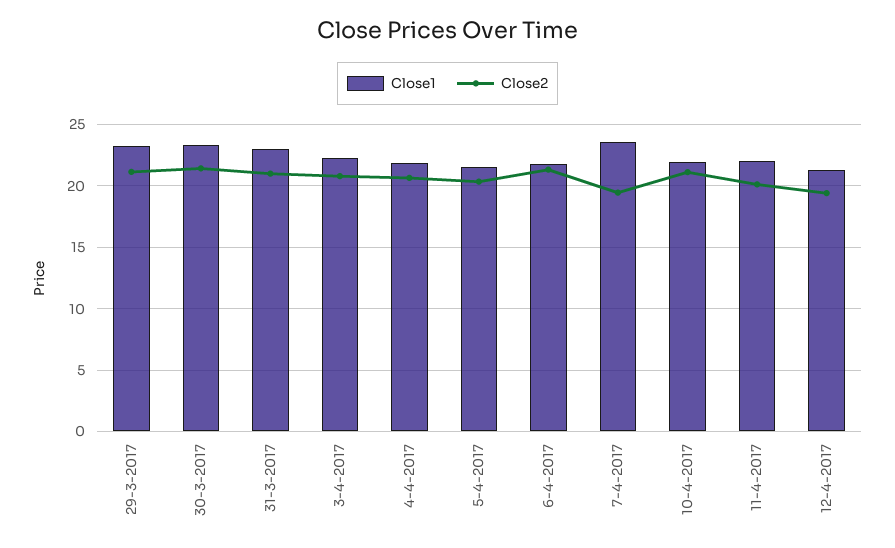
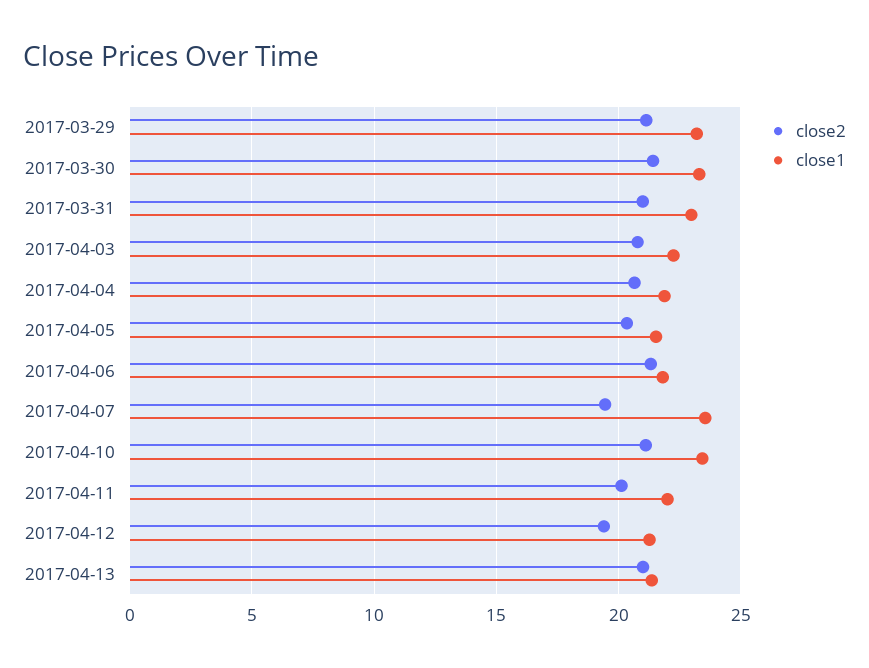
Close1, 10-4-2017: 22 -> 23.5
Close2, 2017-04-13: none -> 21
Close1, 2017-04-13: none -> 21.5

